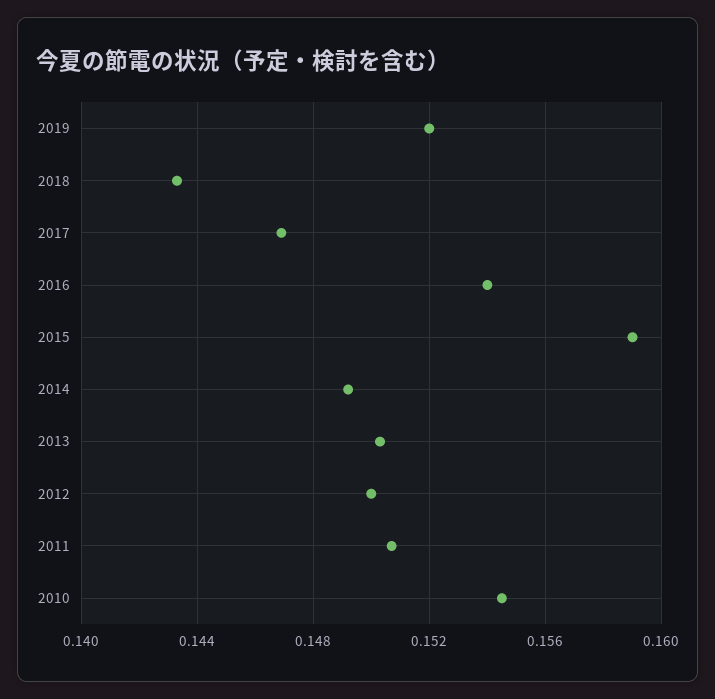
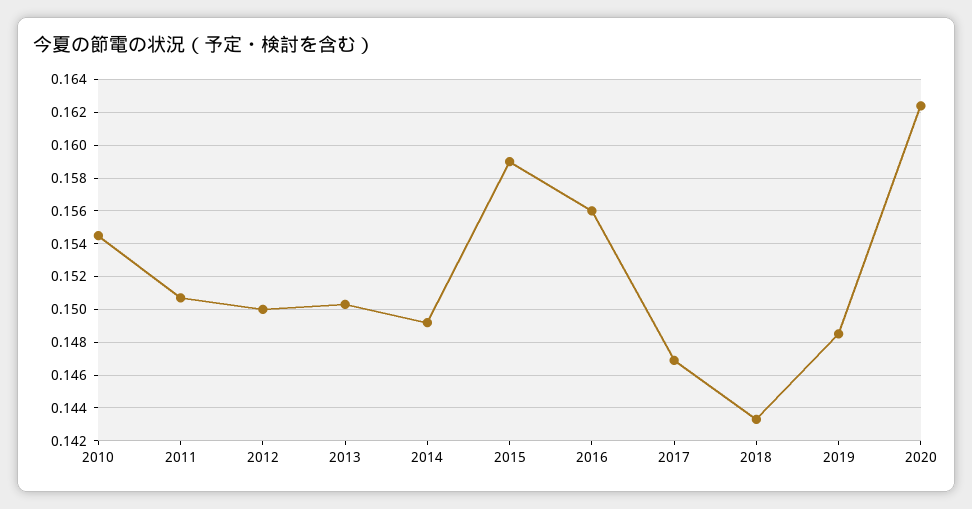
2019: 0.152 -> 0.1485
2016: 0.154 -> 0.156
2020: none -> 0.1625

